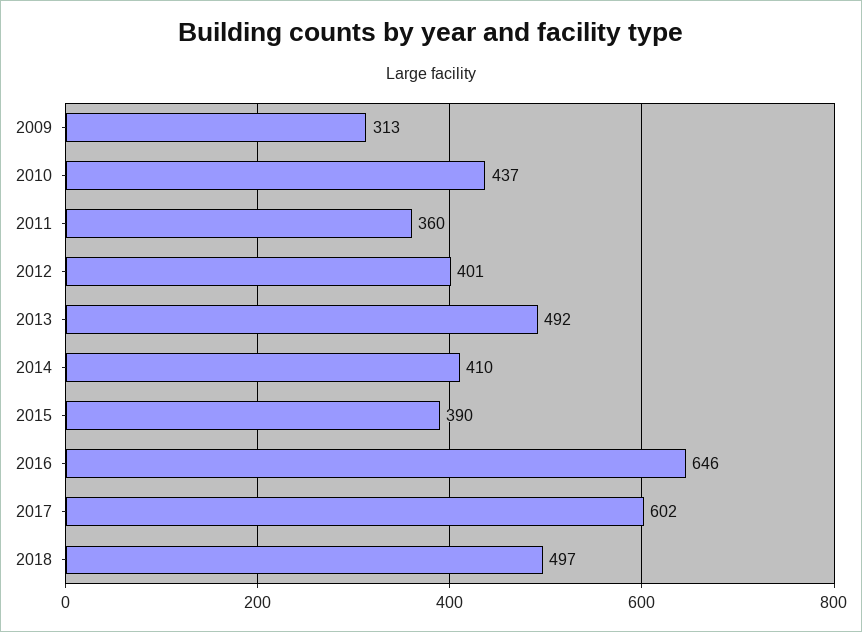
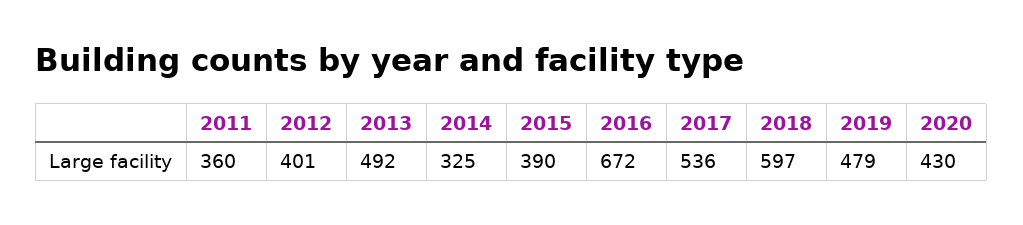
2009: 313 -> none
2010: 437 -> none
2014: 410 -> 325
2016: 646 -> 672
2017: 602 -> 536
2018: 497 -> 597
2019: none -> 479
2020: none -> 430

